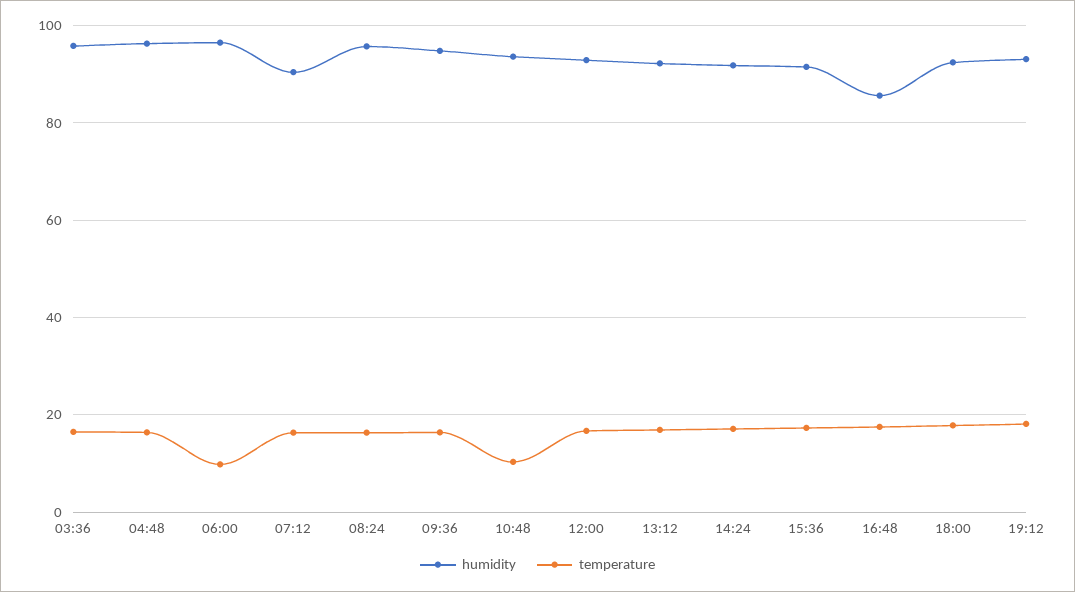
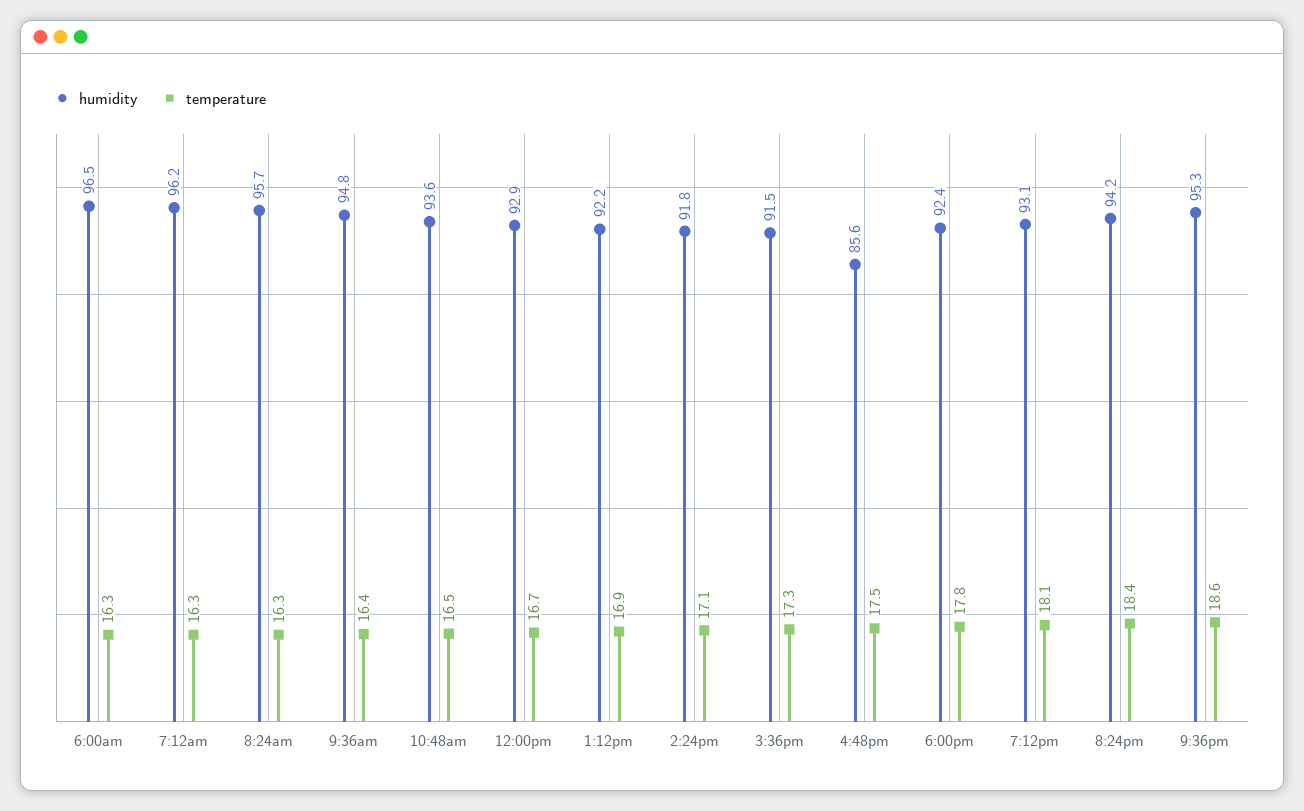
humidity, 03:36: 96 -> none
temperature, 03:36: 16 -> none
humidity, 04:48: 96 -> none
temperature, 04:48: 16 -> none
temperature, 06:00: 10 -> 16.3
humidity, 07:12: 90 -> 96.2
temperature, 10:48: 10 -> 16.5
humidity, 8:24pm: none -> 94.2
temperature, 8:24pm: none -> 18.4
humidity, 9:36pm: none -> 95.3
temperature, 9:36pm: none -> 18.6

